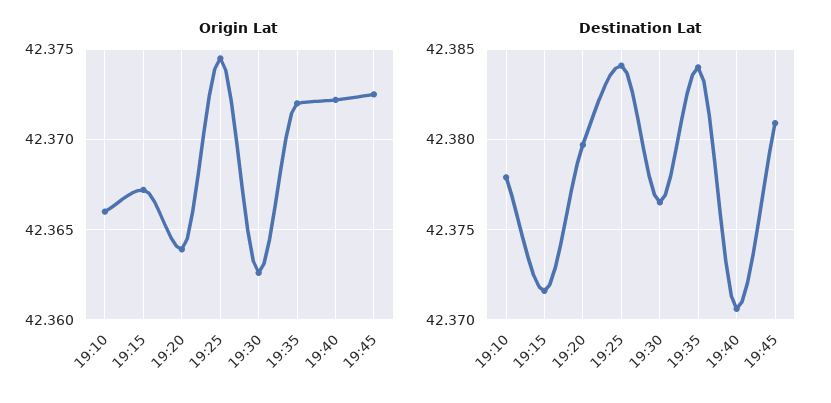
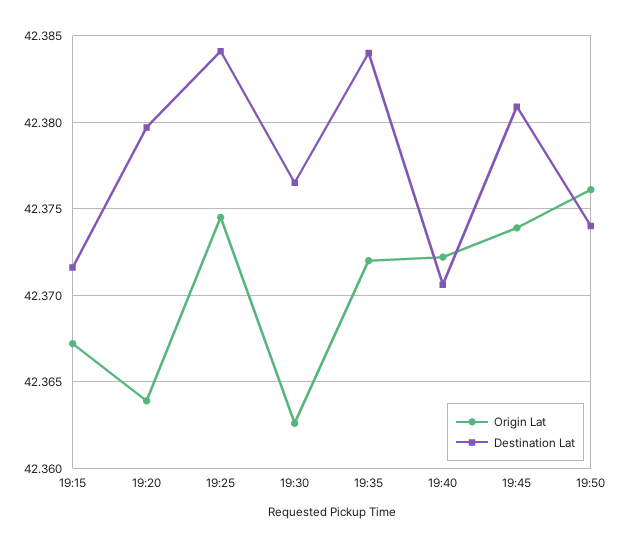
Origin Lat, 19:10: 42.366 -> none
Origin Lat, 19:45: 42.3725 -> 42.374
Destination Lat, 19:10: 42.378 -> none
Origin Lat, 19:50: none -> 42.376
Destination Lat, 19:50: none -> 42.374

